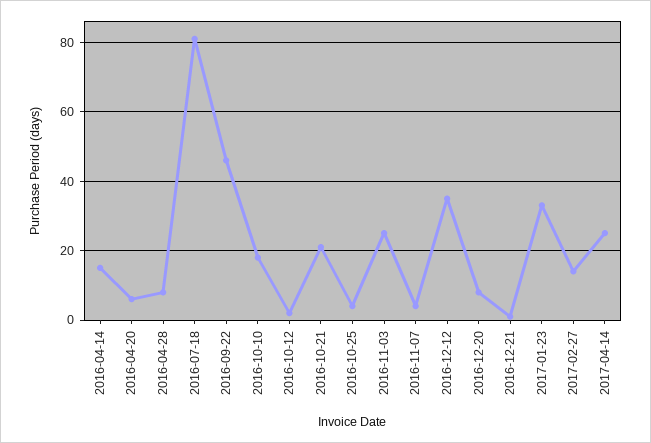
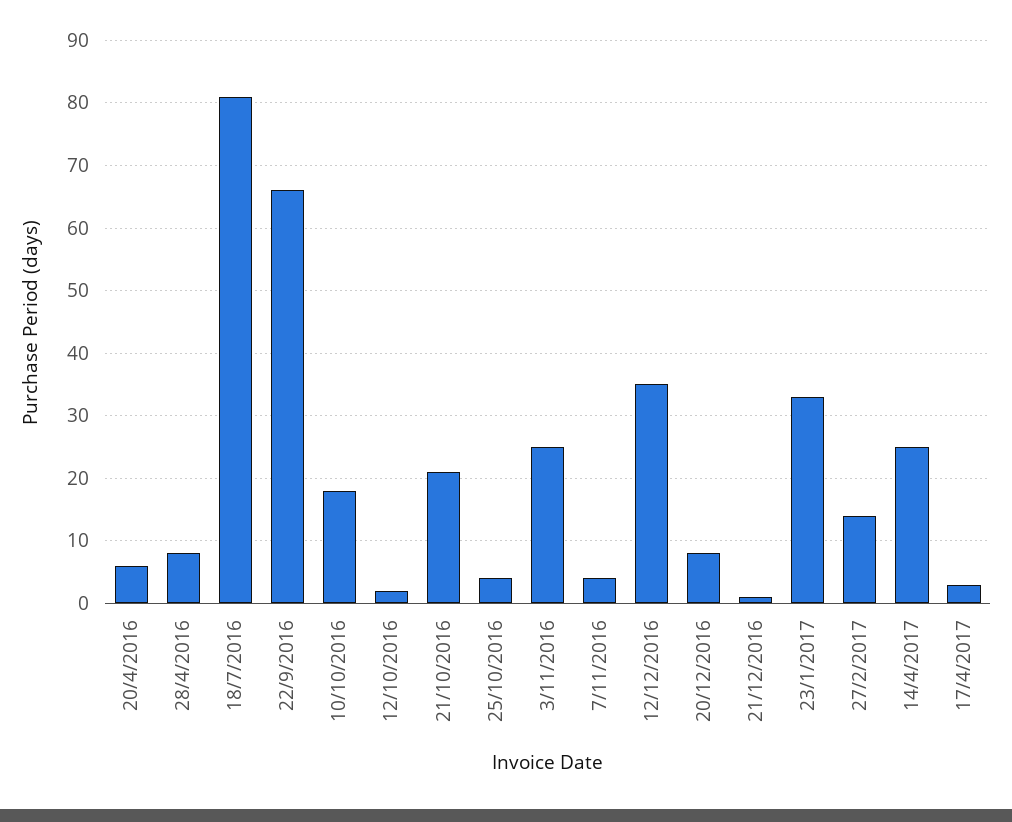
2016-04-14: 15 -> none
2016-09-22: 45 -> 66
17/4/2017: none -> 3

